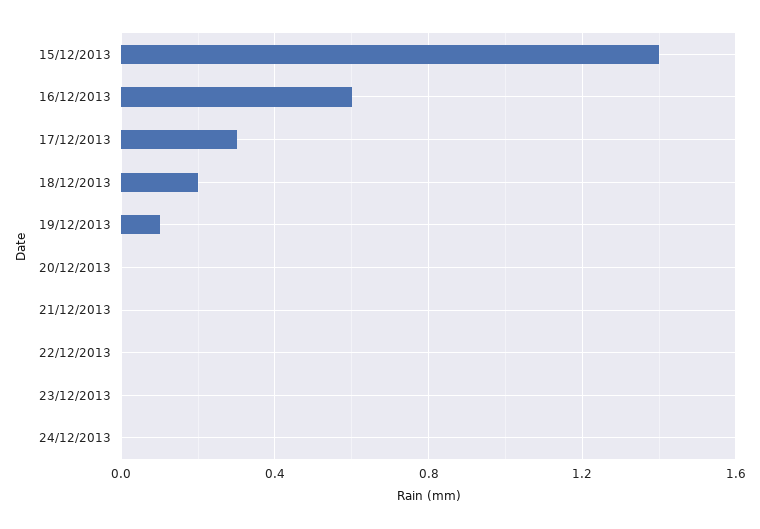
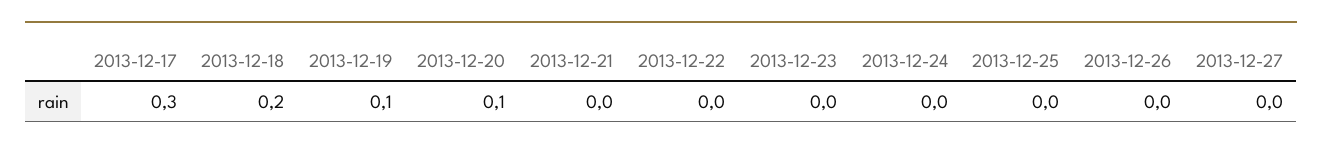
15/12/2013: 1.4 -> none
16/12/2013: 0.6 -> none
20/12/2013: 0 -> 0.1
2013-12-25: none -> 0
2013-12-26: none -> 0
2013-12-27: none -> 0

